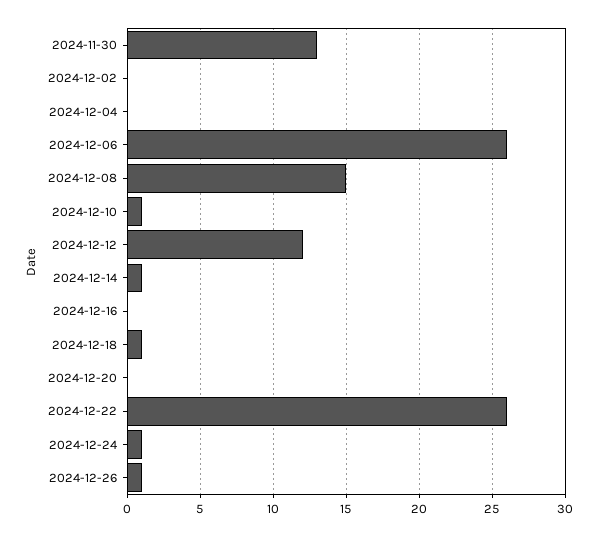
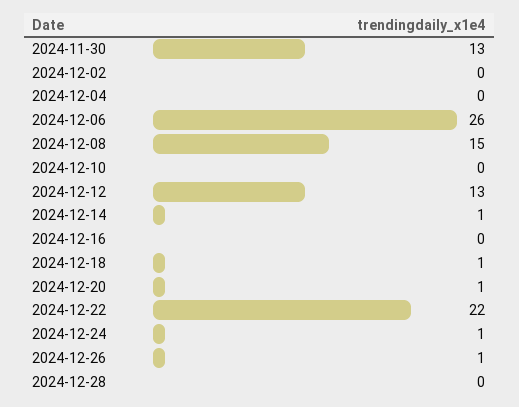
2024-12-10: 1 -> 0
2024-12-12: 12 -> 13
2024-12-20: 0 -> 1
2024-12-22: 26 -> 22
2024-12-28: none -> 0

